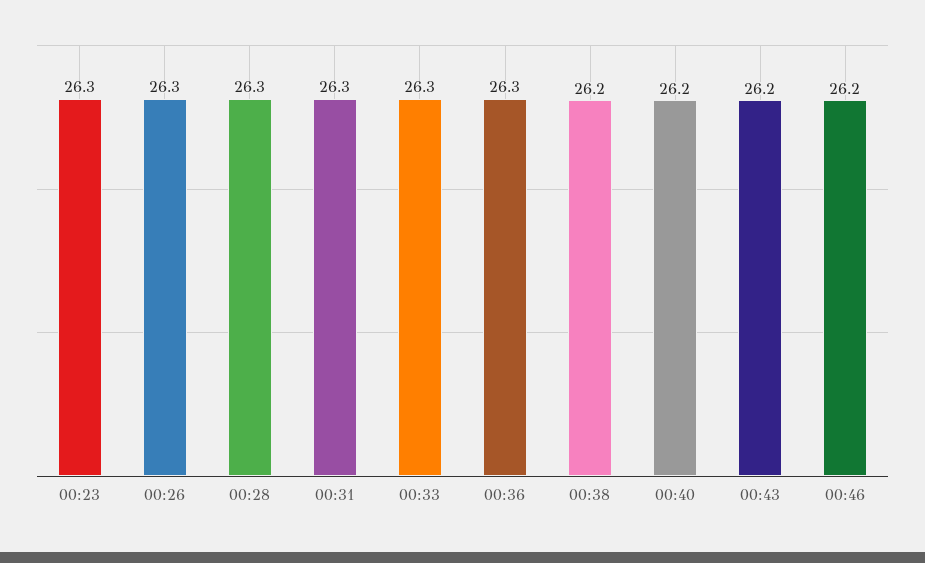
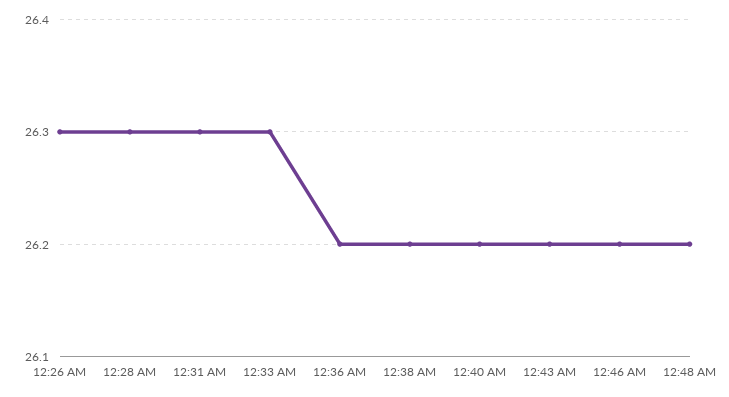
00:23: 26.3 -> none
00:36: 26.3 -> 26.2
12:48 AM: none -> 26.2

